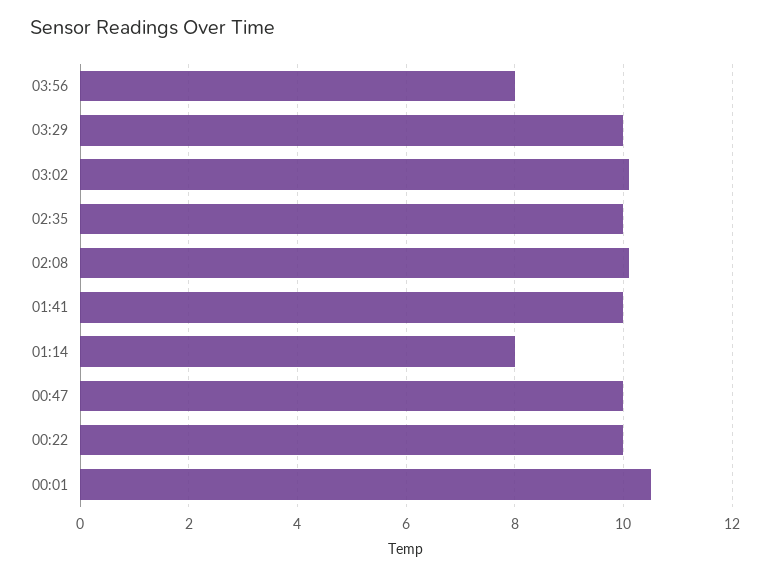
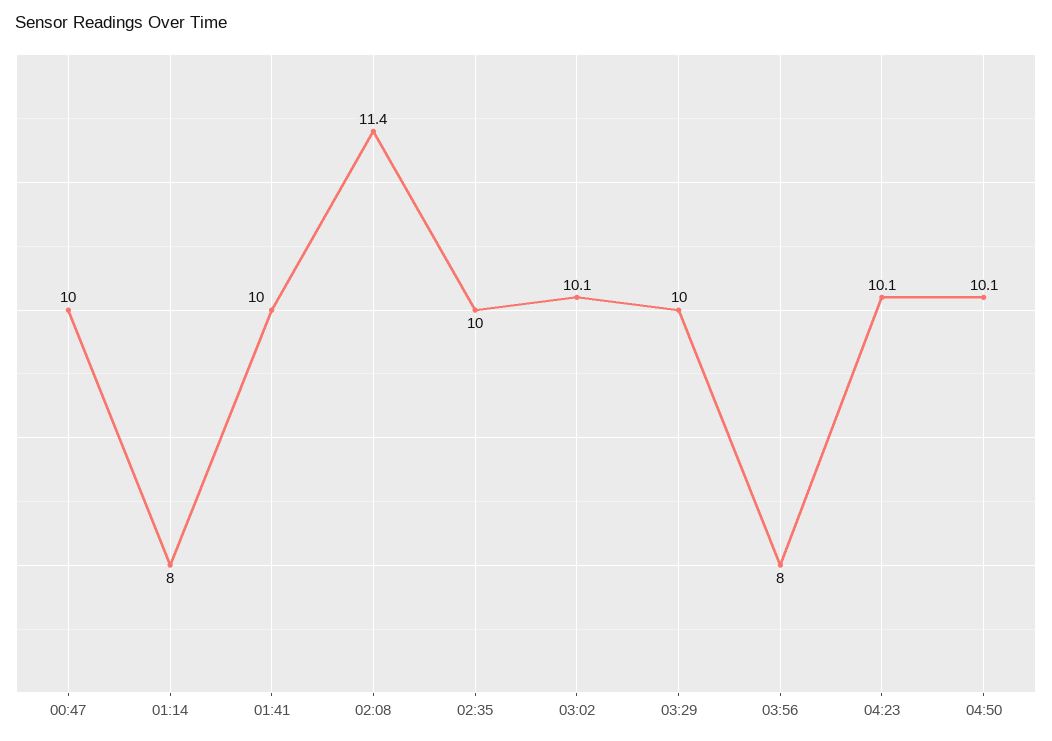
02:08: 10 -> 11.4
00:22: 10 -> none
00:01: 10.5 -> none
04:23: none -> 10.1
04:50: none -> 10.1

